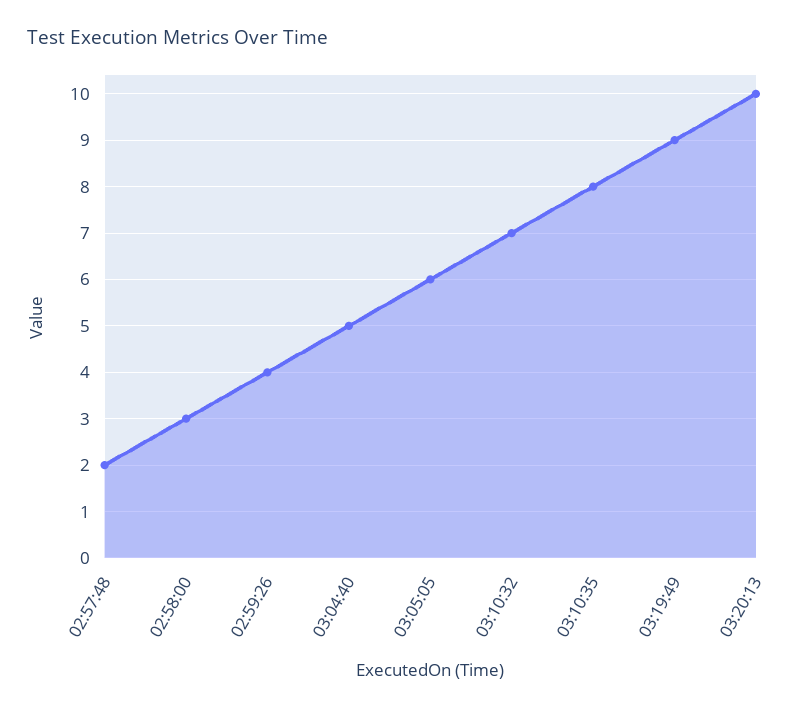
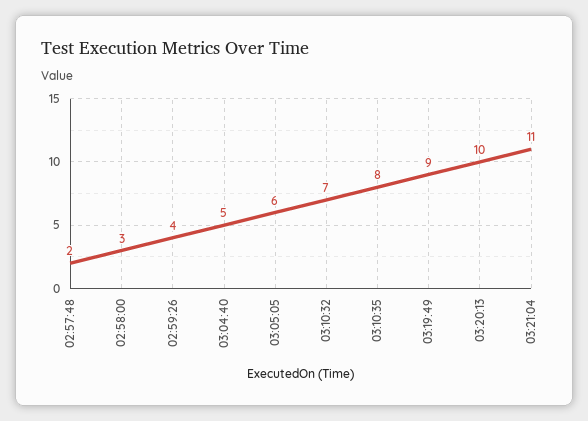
03:21:04: none -> 11

